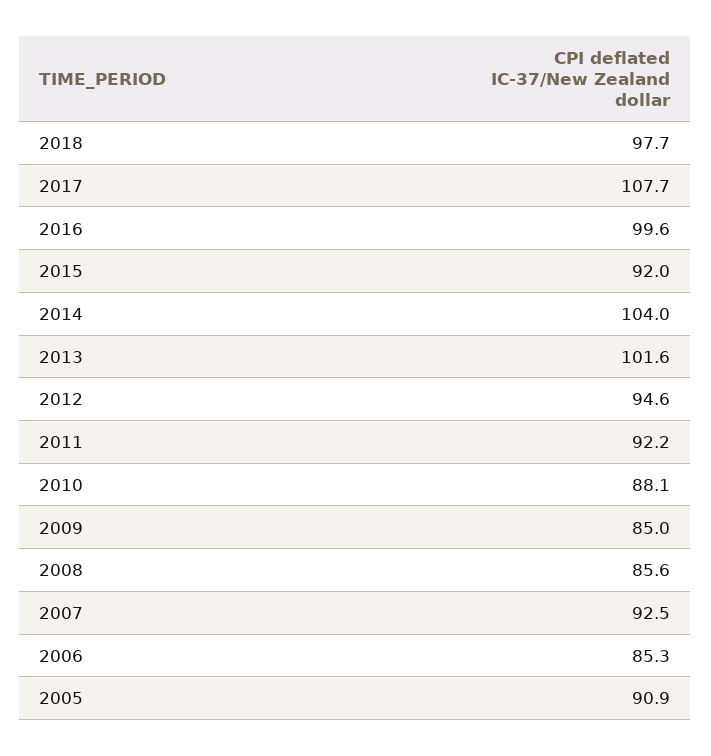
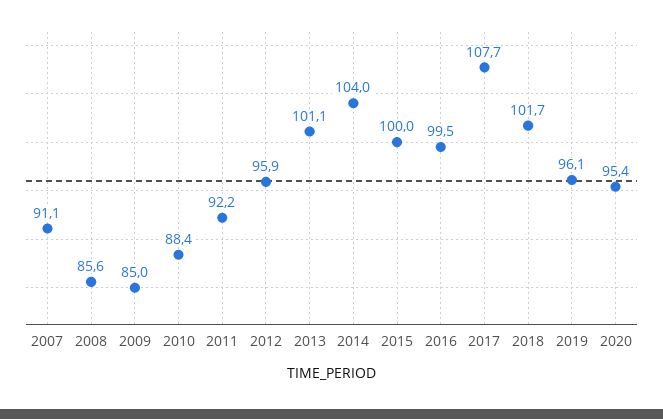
2018: 97.7 -> 101.7
2016: 99.6 -> 99.5
2015: 92 -> 100
2013: 101.6 -> 101.1
2012: 94.6 -> 95.9
2010: 88.1 -> 88.4
2007: 92.5 -> 91.1
2006: 85.3 -> none
2005: 90.9 -> none
2019: none -> 96.1
2020: none -> 95.4

